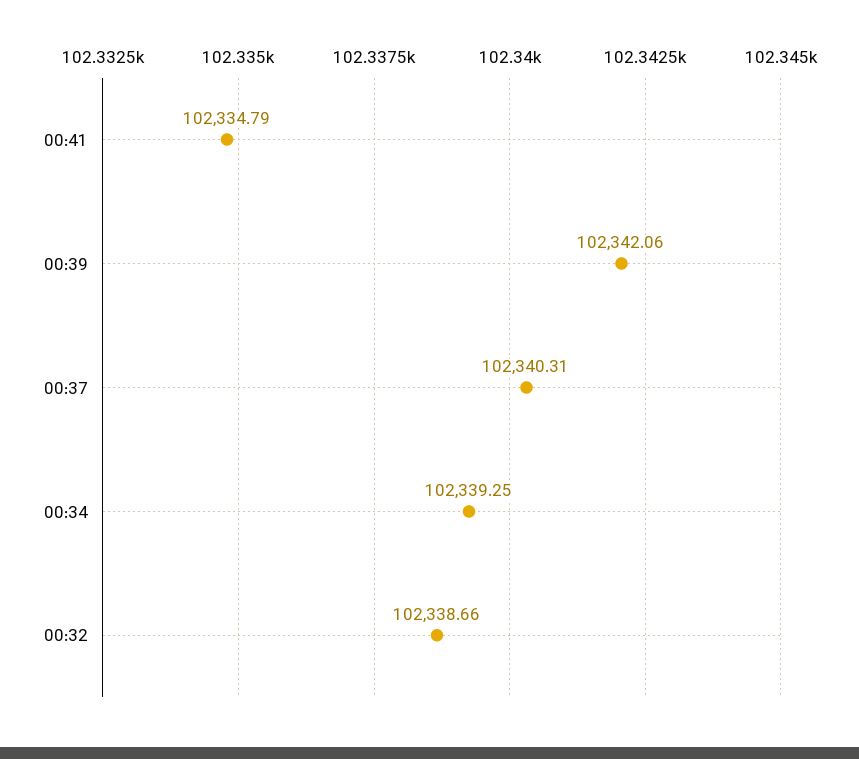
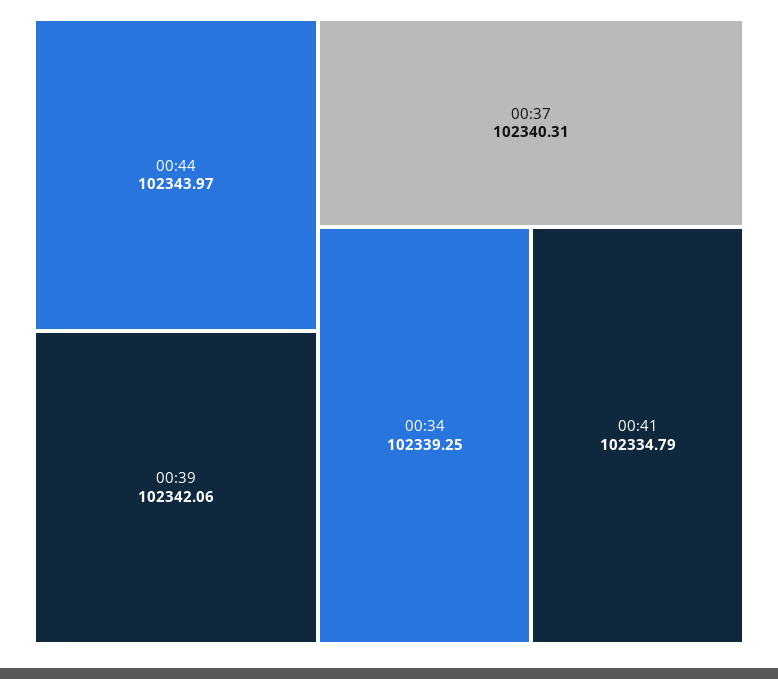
00:32: 102338.66 -> none
00:44: none -> 102343.97

